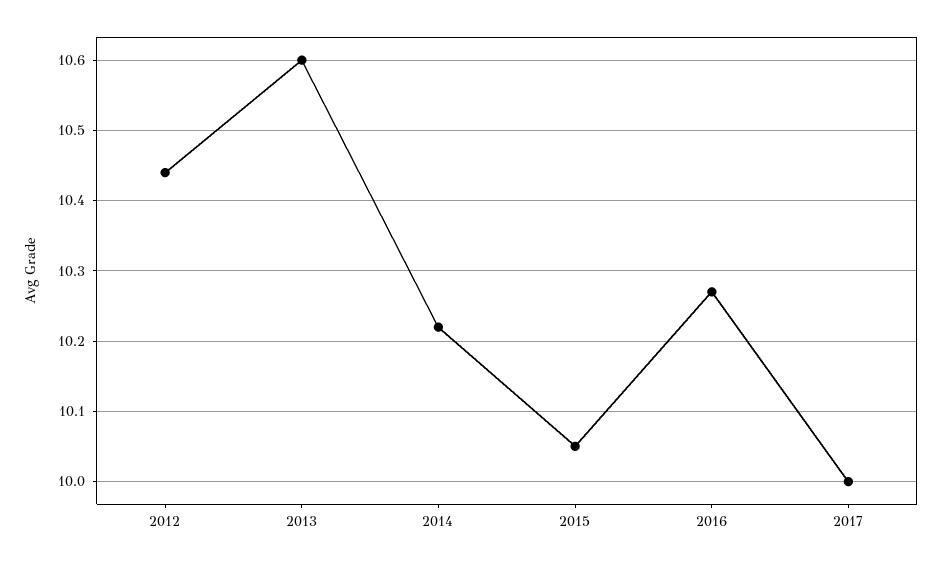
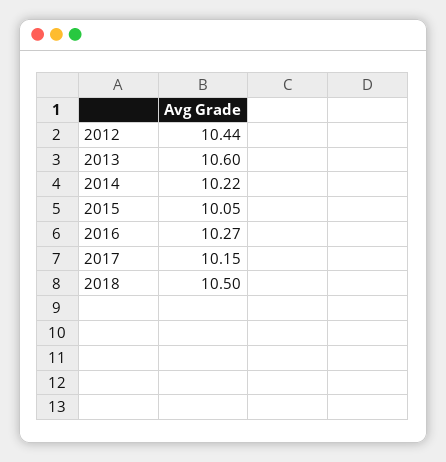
2017: 10 -> 10.15
2018: none -> 10.5

